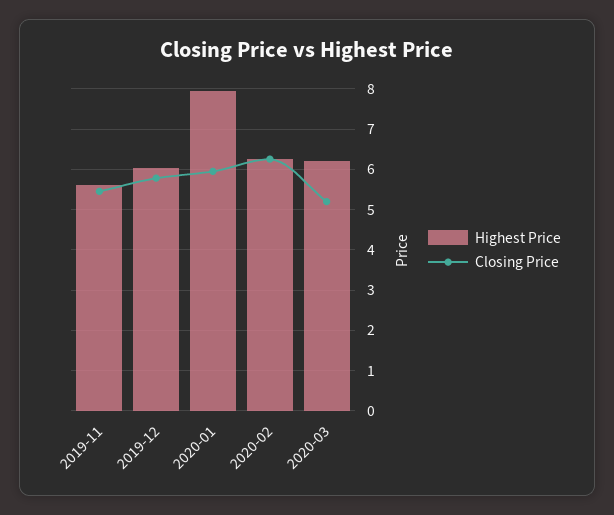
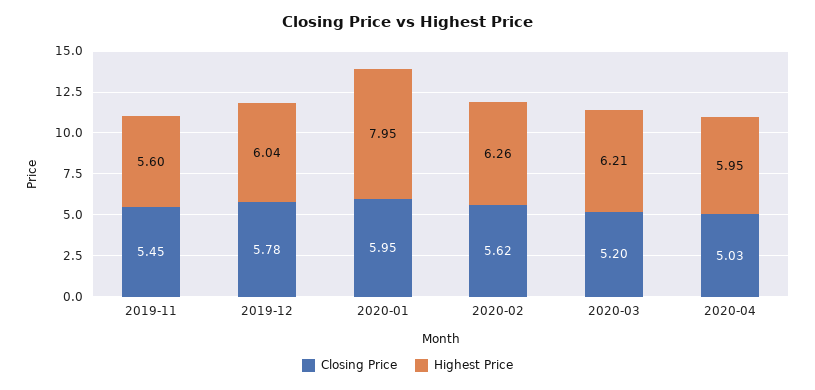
Closing Price, 2020-02: 6.2 -> 5.62
Closing Price, 2020-04: none -> 5.03
Highest Price, 2020-04: none -> 5.95

